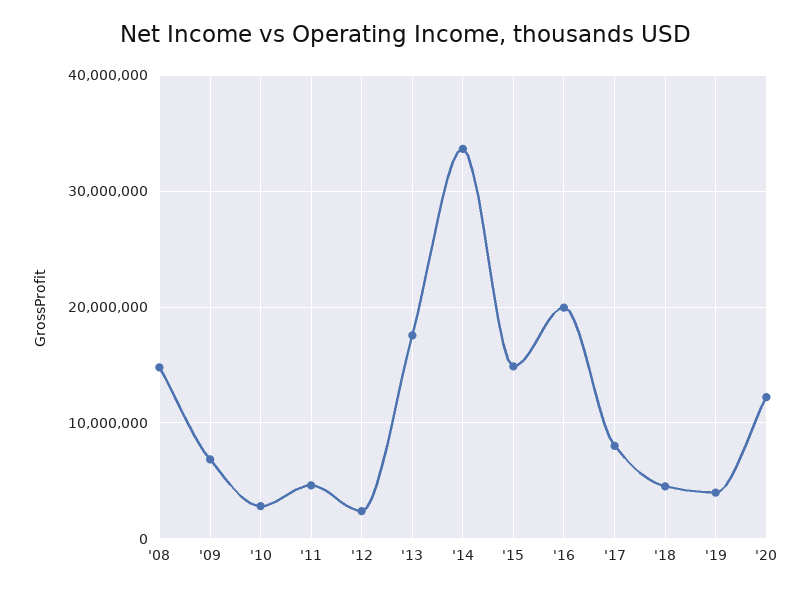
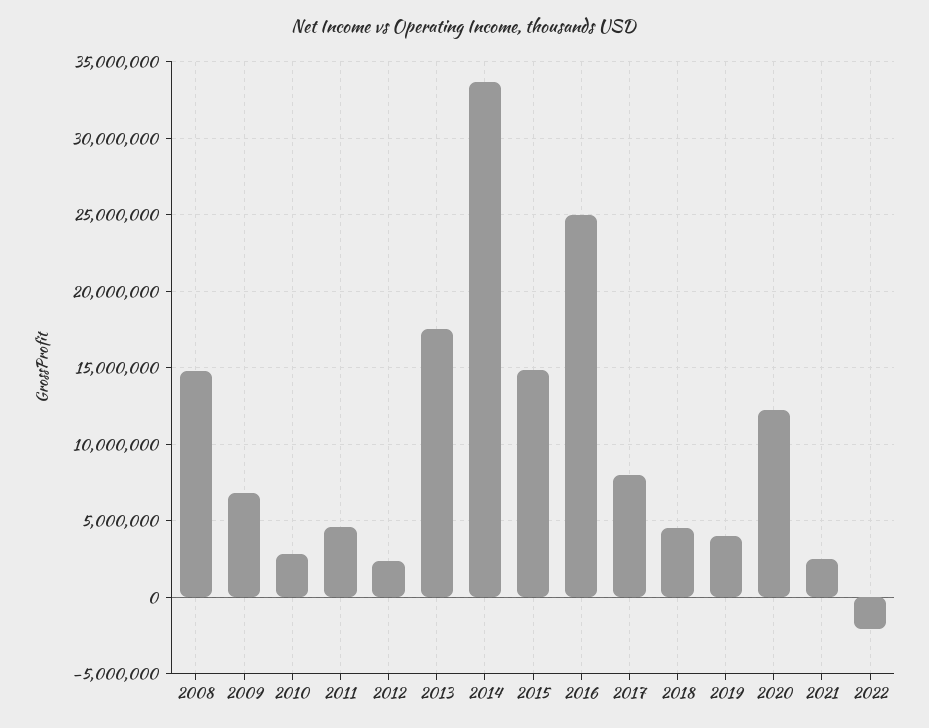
'16: 20000000 -> 25000000
2021: none -> 2500000
2022: none -> -2000000

